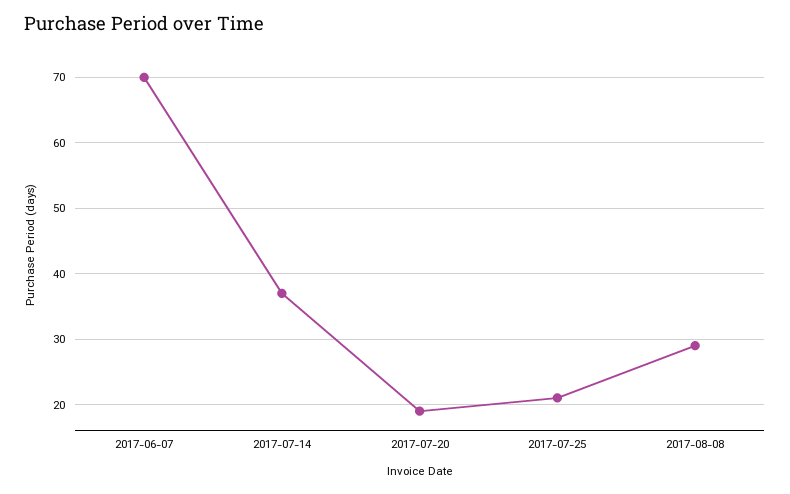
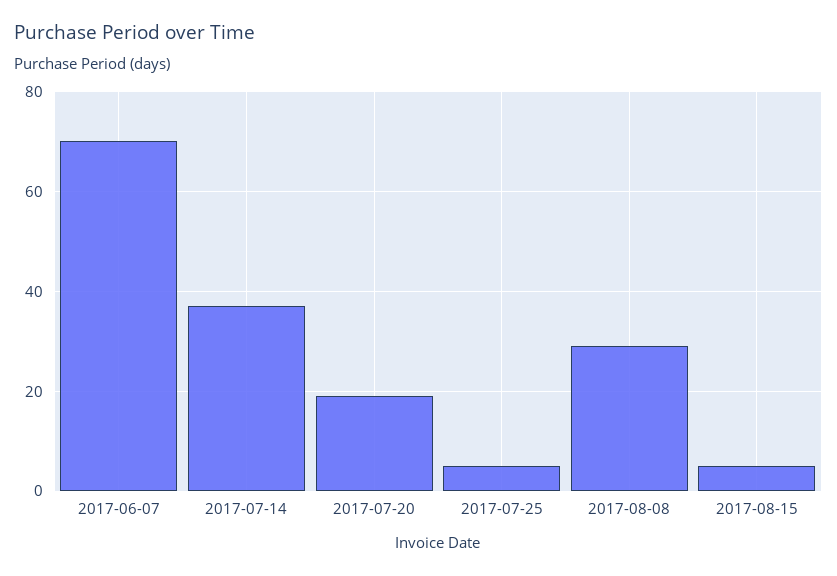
2017-07-25: 21 -> 5
2017-08-15: none -> 5

